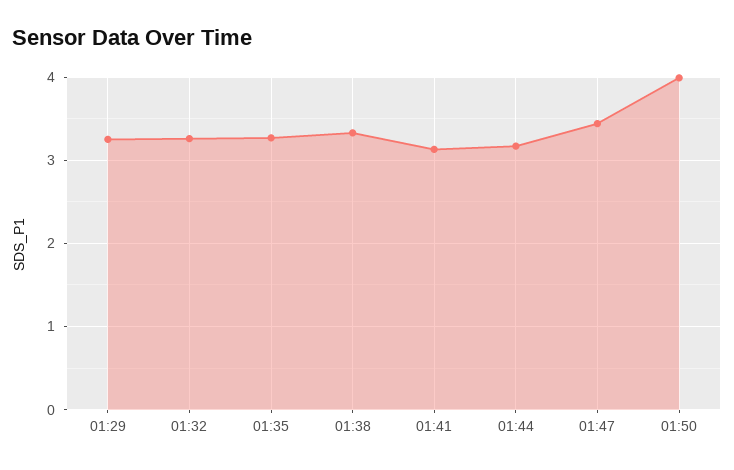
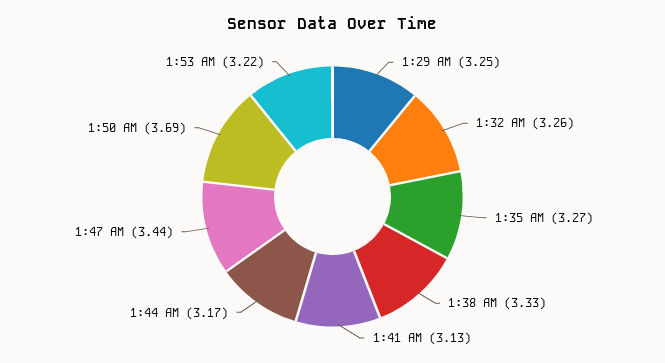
01:50: 4 -> 3.69
1:53 AM: none -> 3.22

